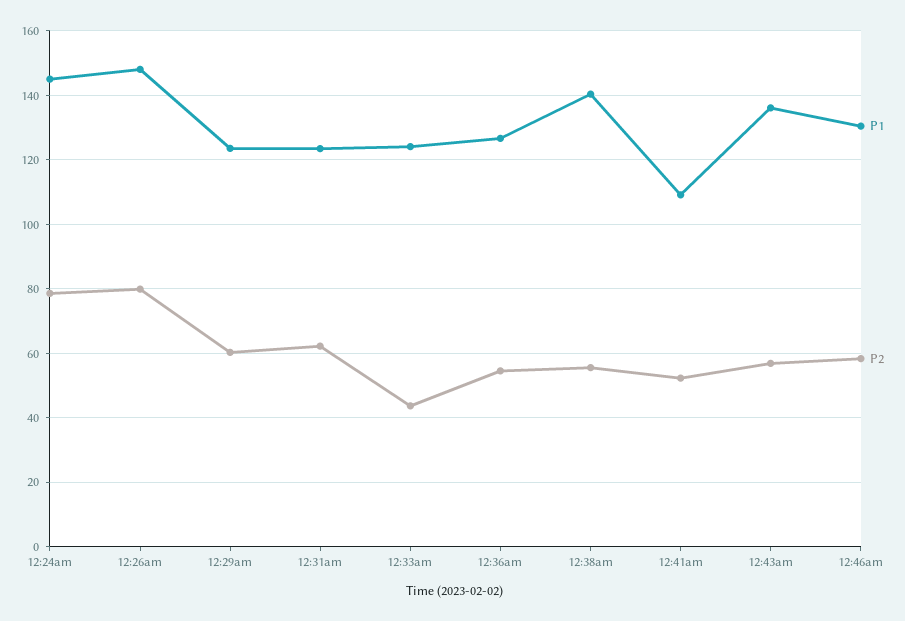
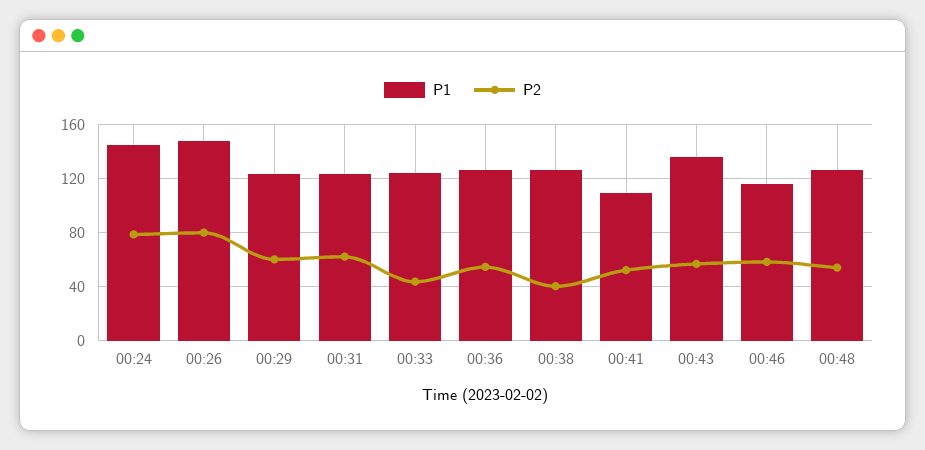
P1, 12:38am: 140 -> 125
P2, 12:38am: 56 -> 40
P1, 12:46am: 130 -> 115
P1, 00:48: none -> 125
P2, 00:48: none -> 55

